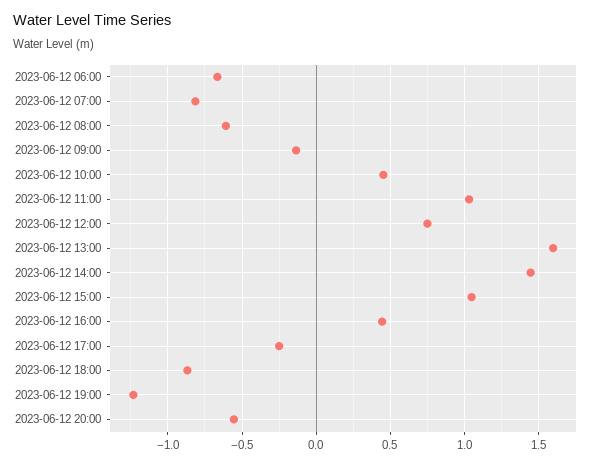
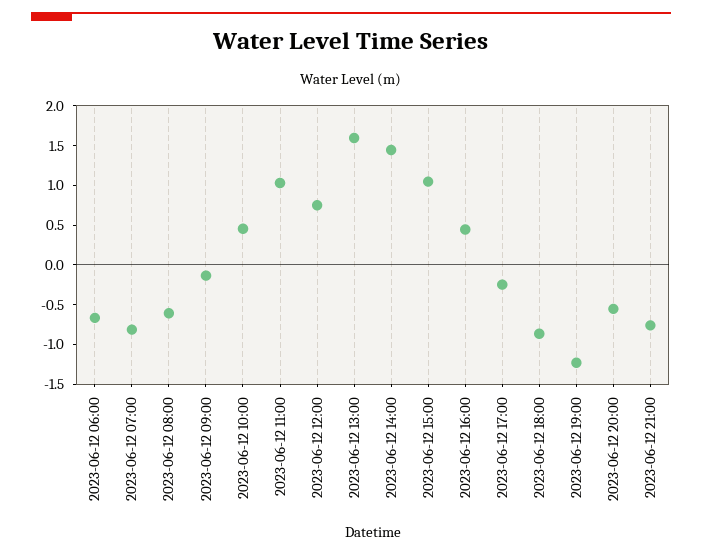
2023-06-12 21:00: none -> -0.75

